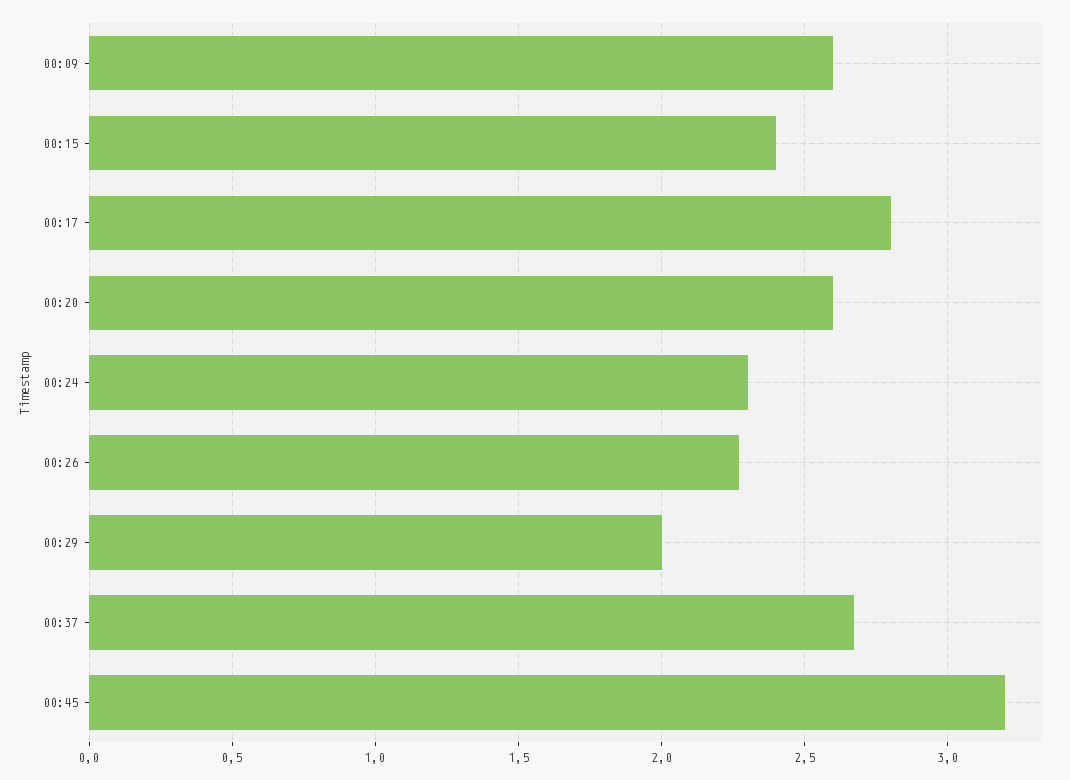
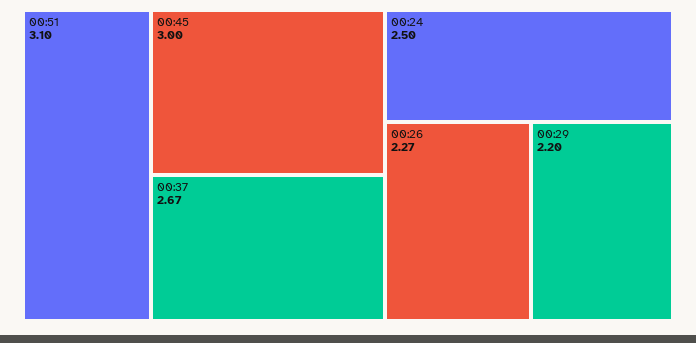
00:09: 2.6 -> none
00:15: 2.4 -> none
00:17: 2.8 -> none
00:20: 2.6 -> none
00:24: 2.3 -> 2.5
00:29: 2 -> 2.2
00:45: 3.2 -> 3
00:51: none -> 3.1

